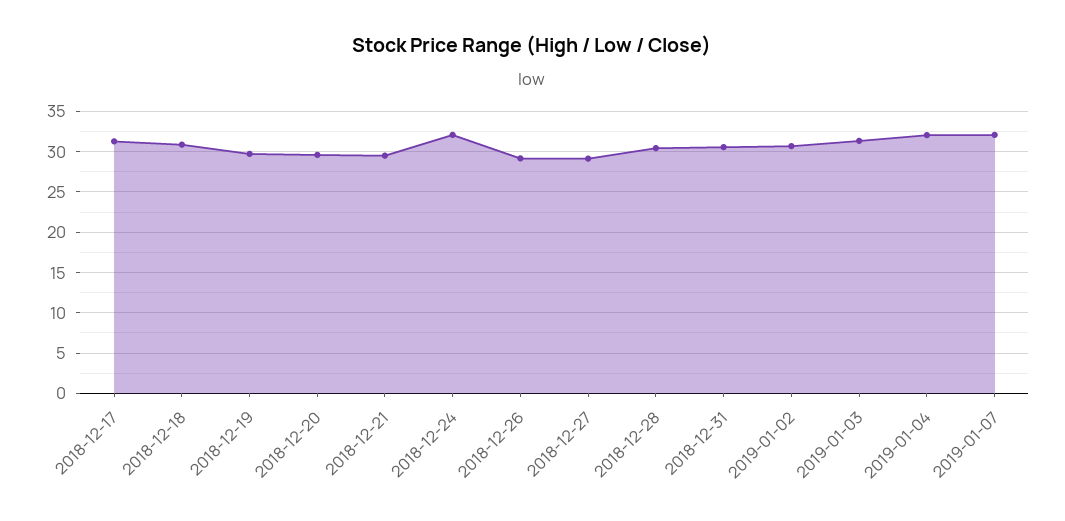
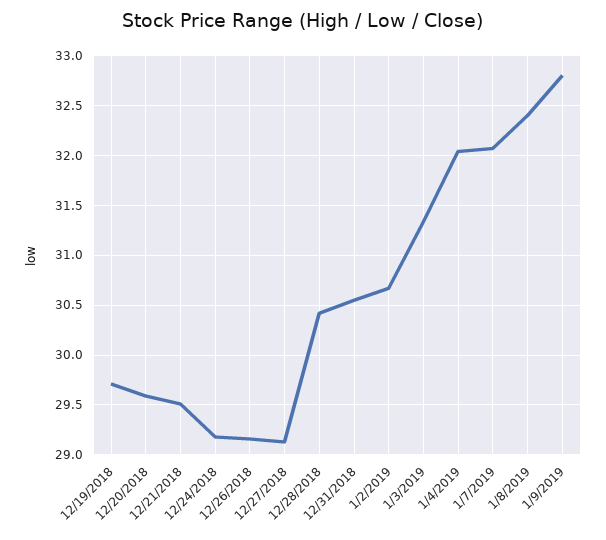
2018-12-17: 31 -> none
2018-12-18: 31 -> none
2018-12-24: 32 -> 29.2
1/8/2019: none -> 32.4
1/9/2019: none -> 32.8

